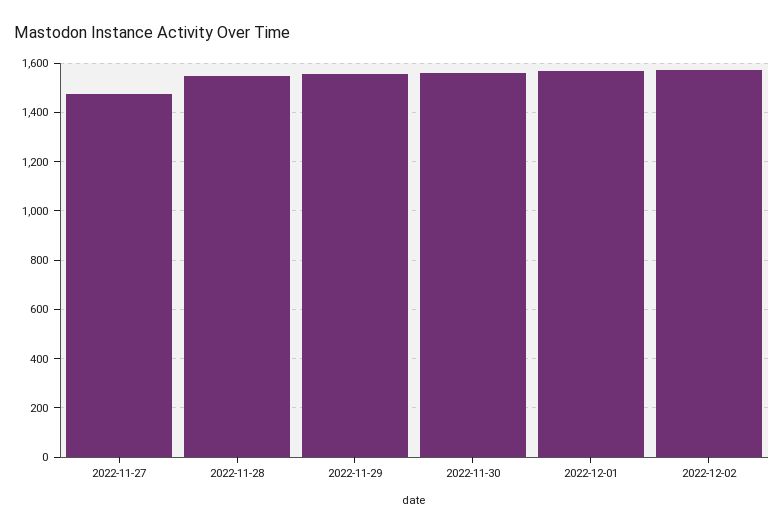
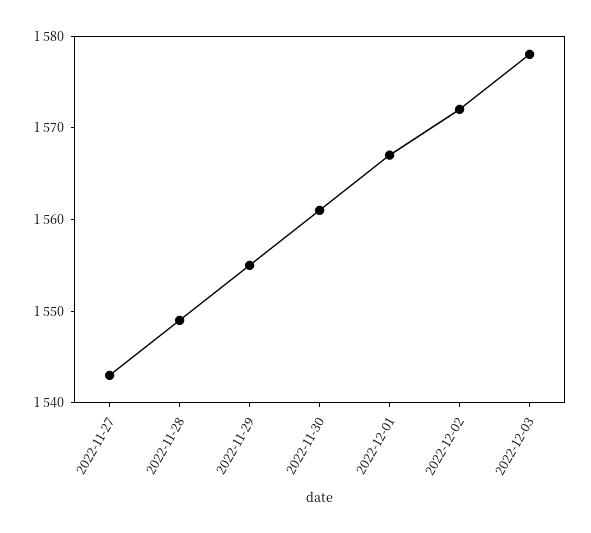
2022-11-27: 1475 -> 1543
2022-12-03: none -> 1578

